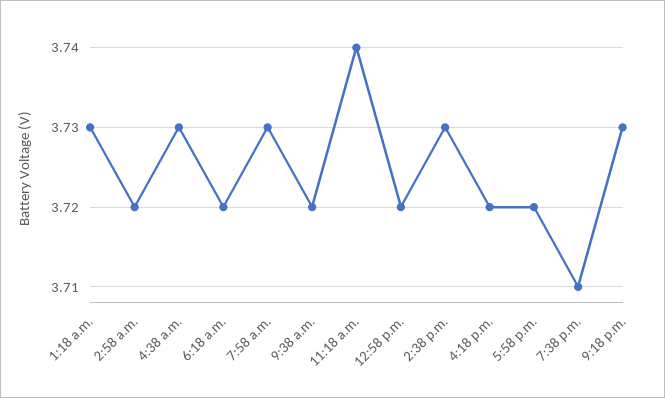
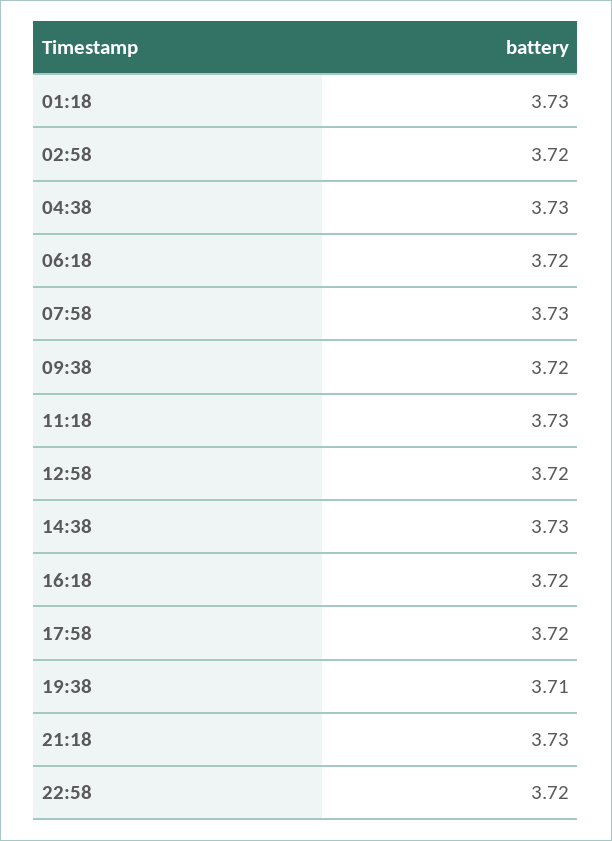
11:18 a.m.: 3.74 -> 3.73
22:58: none -> 3.72

